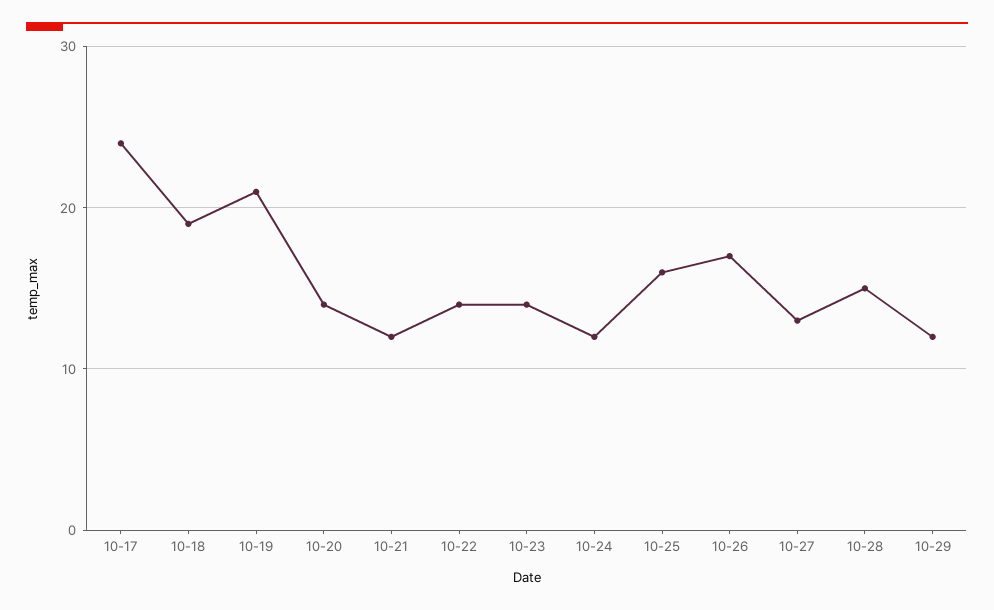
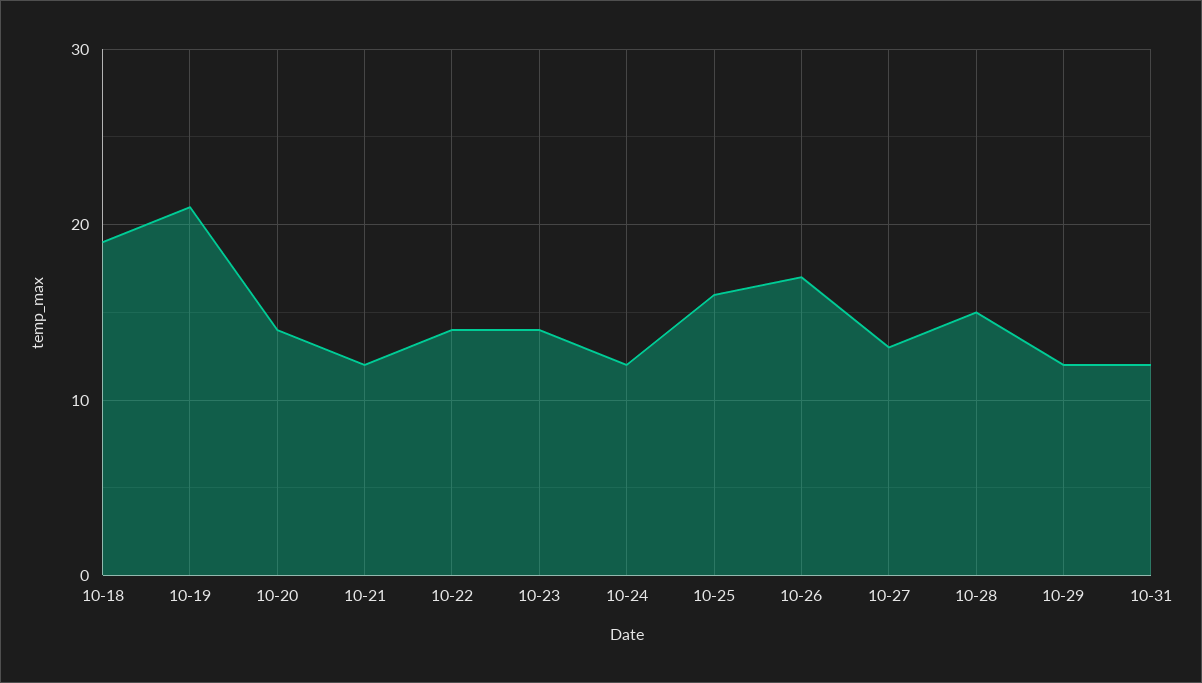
10-17: 24 -> none
10-31: none -> 12

